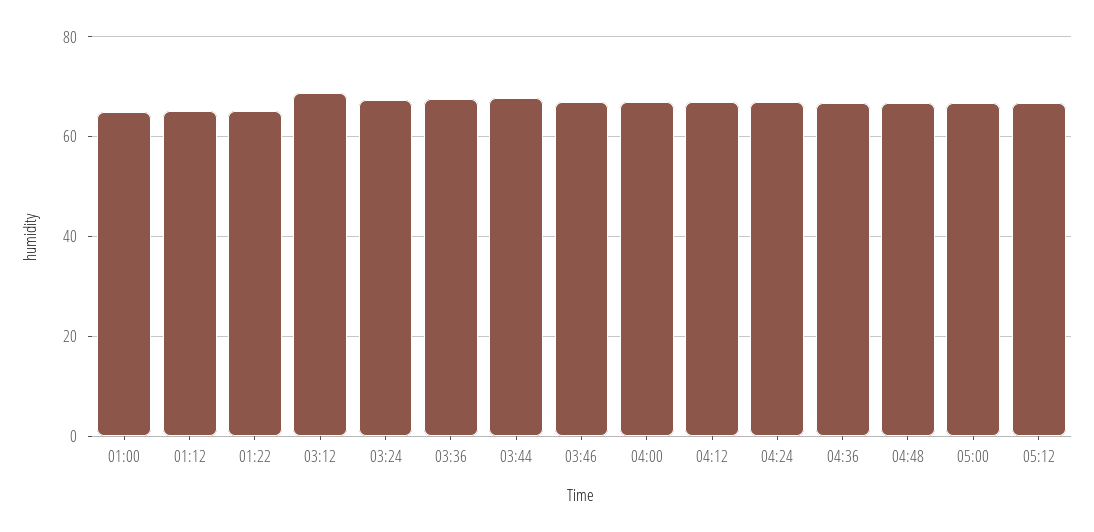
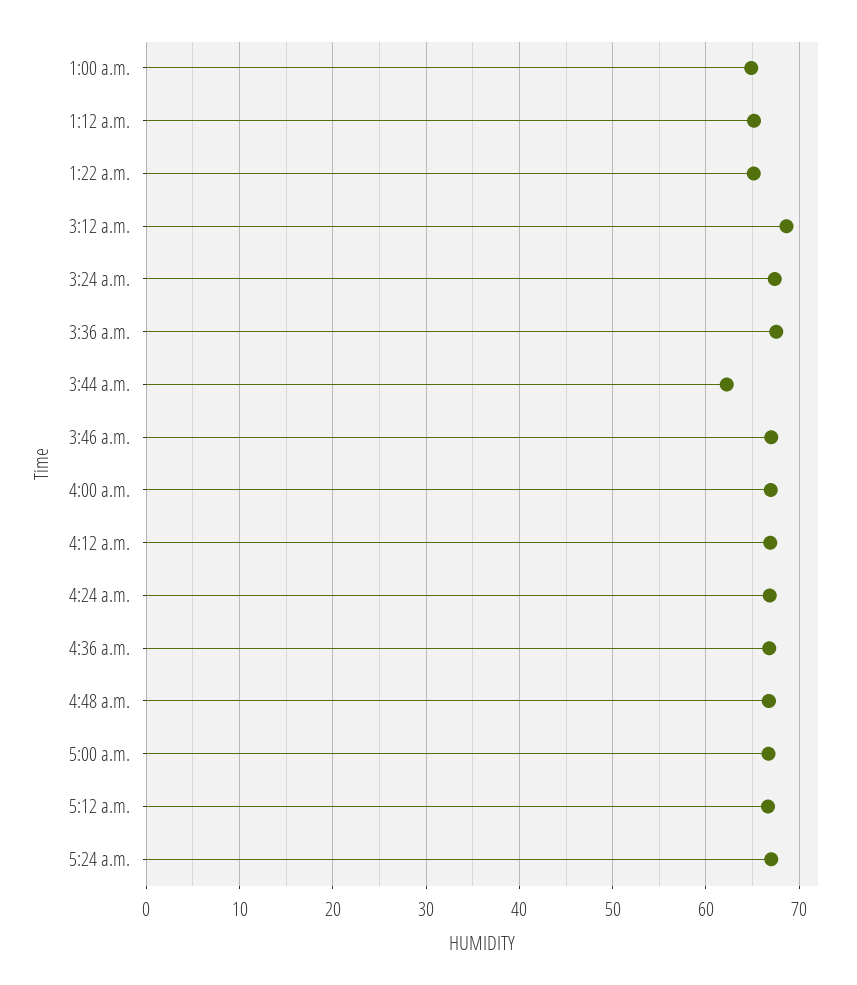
03:44: 68 -> 62
5:24 a.m.: none -> 67

